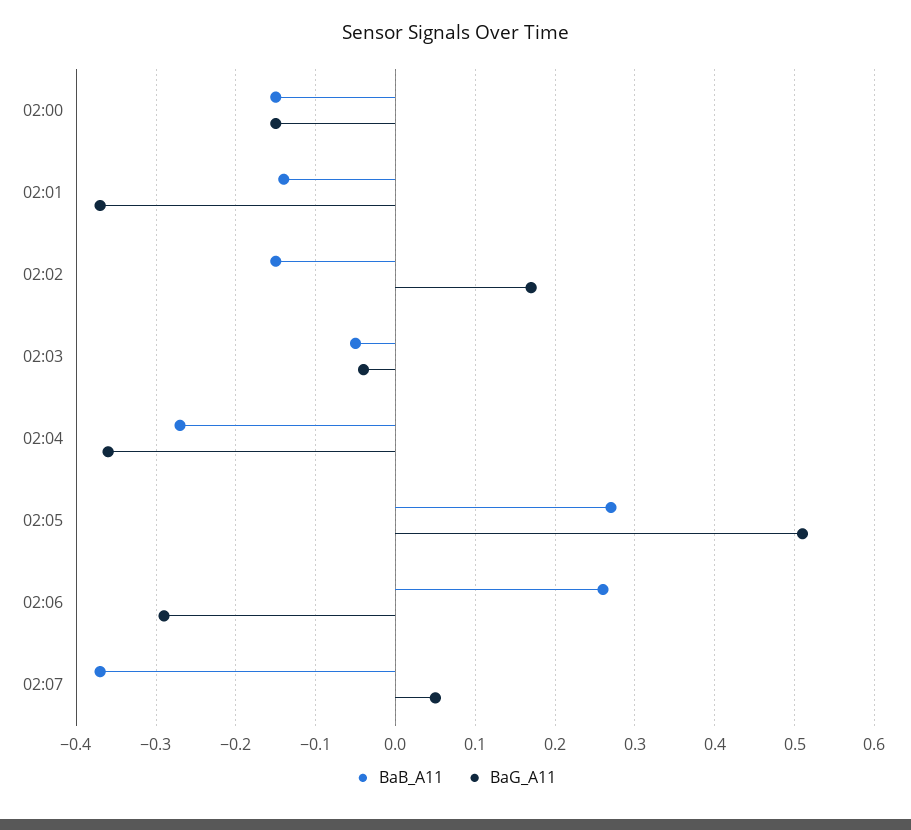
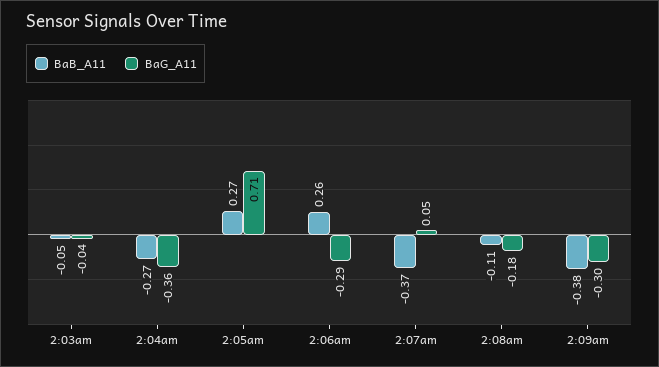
BaB_A11, 02:00: -0.15 -> none
BaG_A11, 02:00: -0.15 -> none
BaB_A11, 02:01: -0.14 -> none
BaG_A11, 02:01: -0.37 -> none
BaB_A11, 02:02: -0.15 -> none
BaG_A11, 02:02: 0.17 -> none
BaG_A11, 02:05: 0.51 -> 0.71
BaB_A11, 2:08am: none -> -0.11
BaG_A11, 2:08am: none -> -0.18
BaB_A11, 2:09am: none -> -0.38
BaG_A11, 2:09am: none -> -0.3

